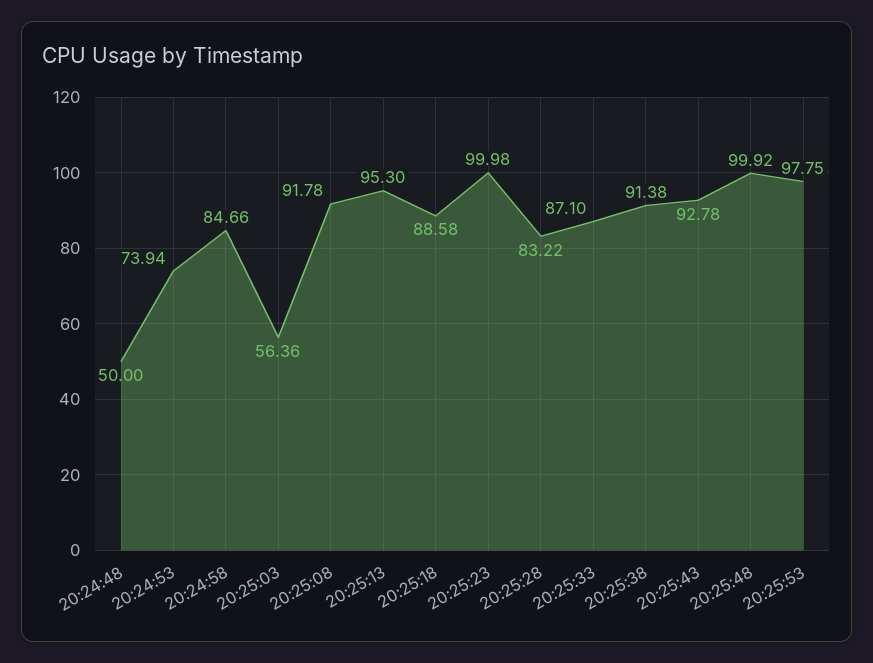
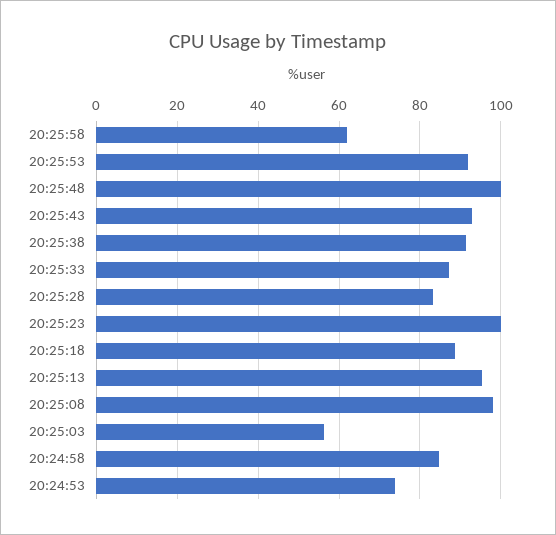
20:24:48: 50 -> none
20:25:08: 91.78 -> 98
20:25:53: 97.75 -> 92
20:25:58: none -> 62

